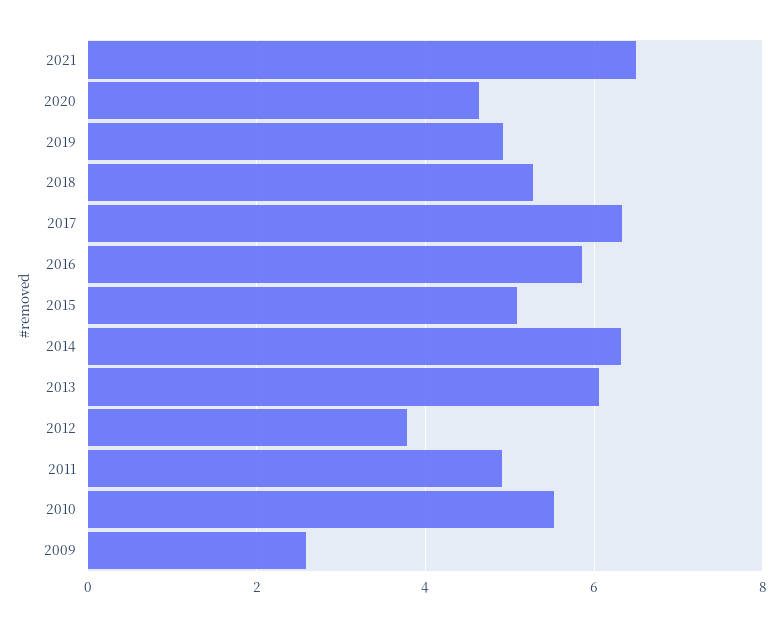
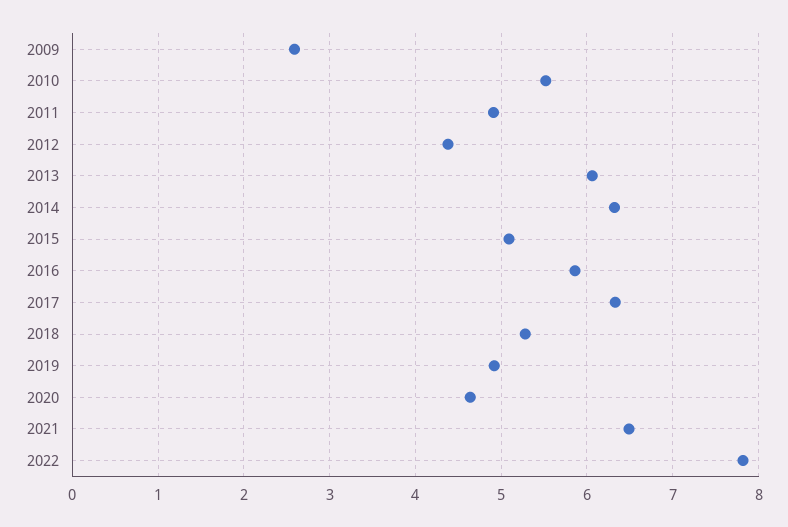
2012: 3.8 -> 4.4
2022: none -> 7.8

